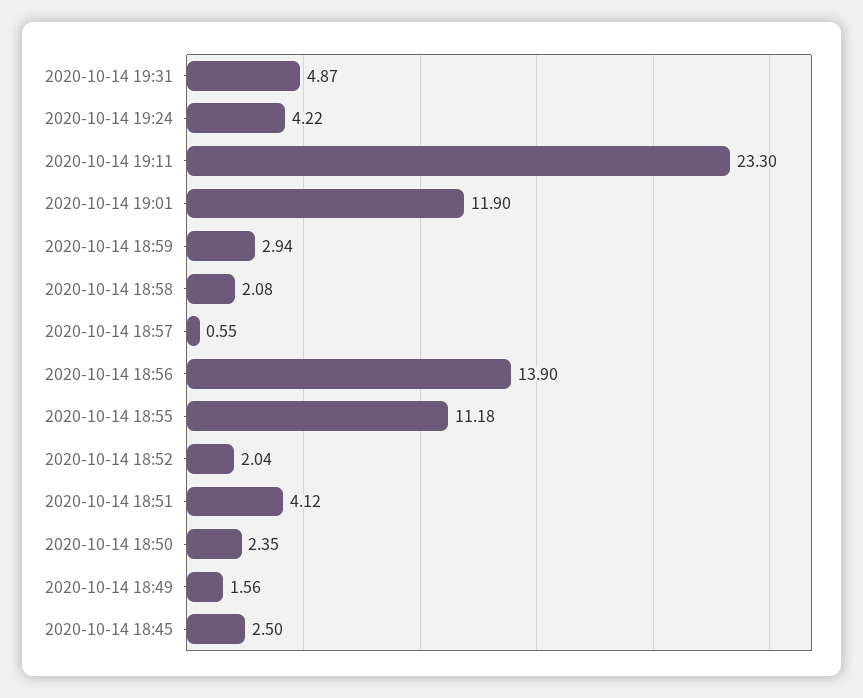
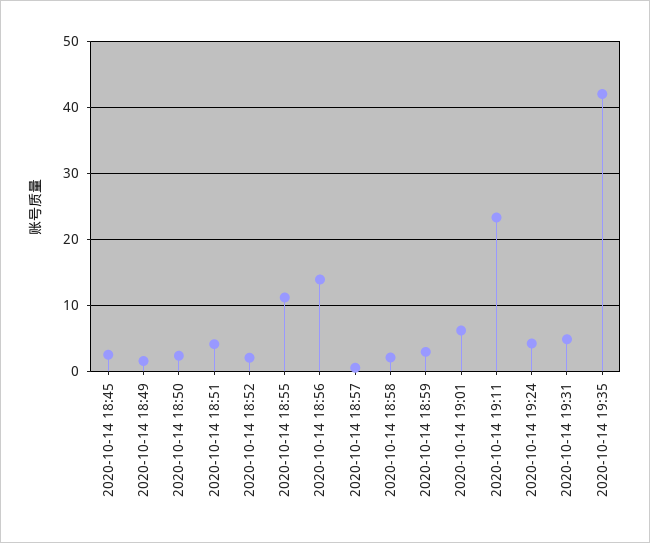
2020-10-14 19:01: 11.9 -> 6
2020-10-14 19:35: none -> 42

